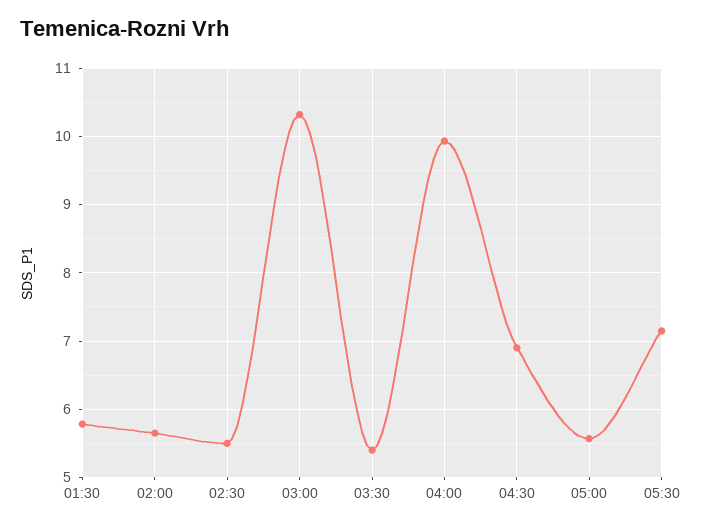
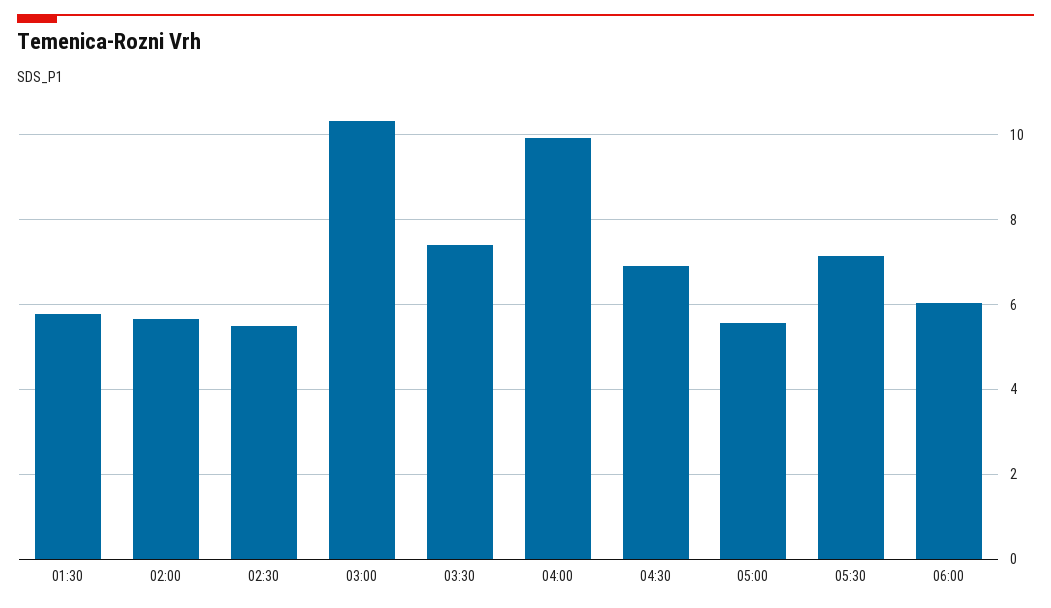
03:30: 5.4 -> 7.4
06:00: none -> 6

